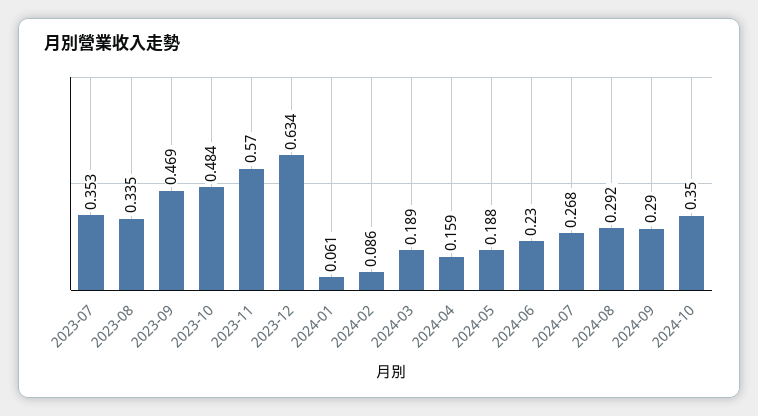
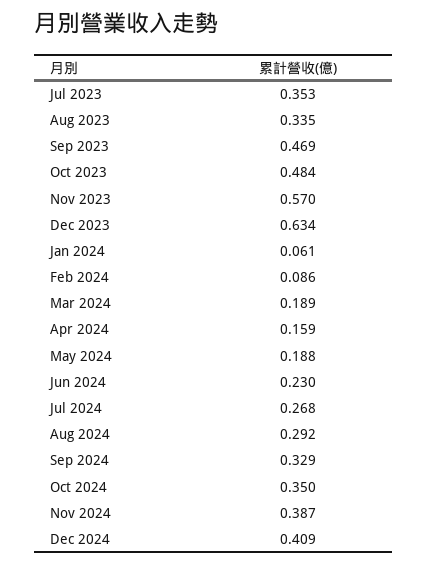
2024-09: 0.29 -> 0.329
Nov 2024: none -> 0.387
Dec 2024: none -> 0.409

